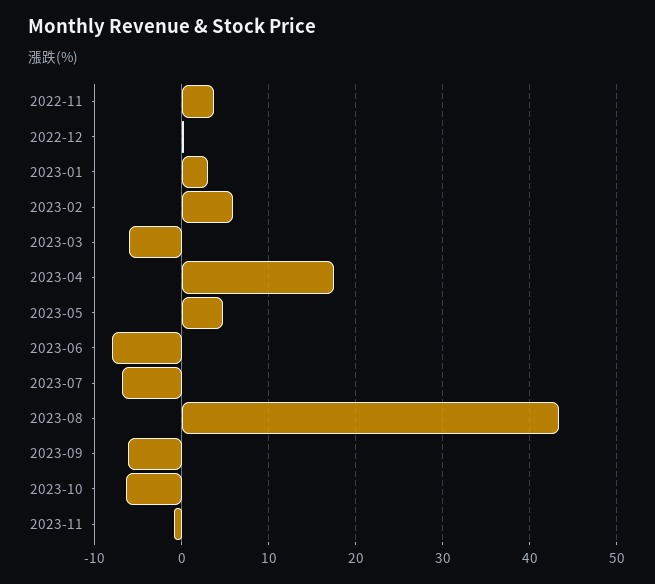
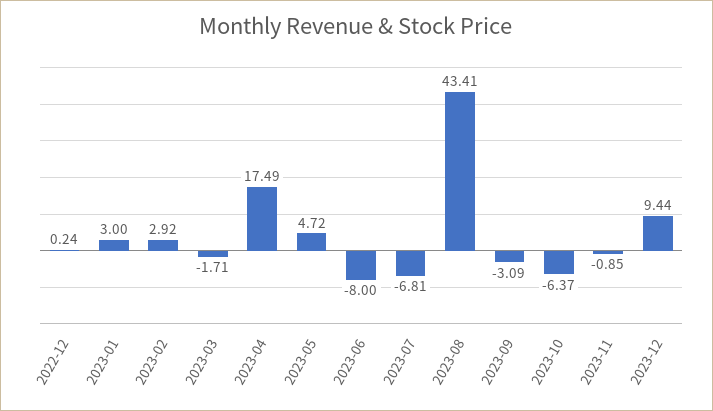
2022-11: 4 -> none
2023-02: 6 -> 2.92
2023-03: -6 -> -1.71
2023-09: -6 -> -3.09
2023-12: none -> 9.44

